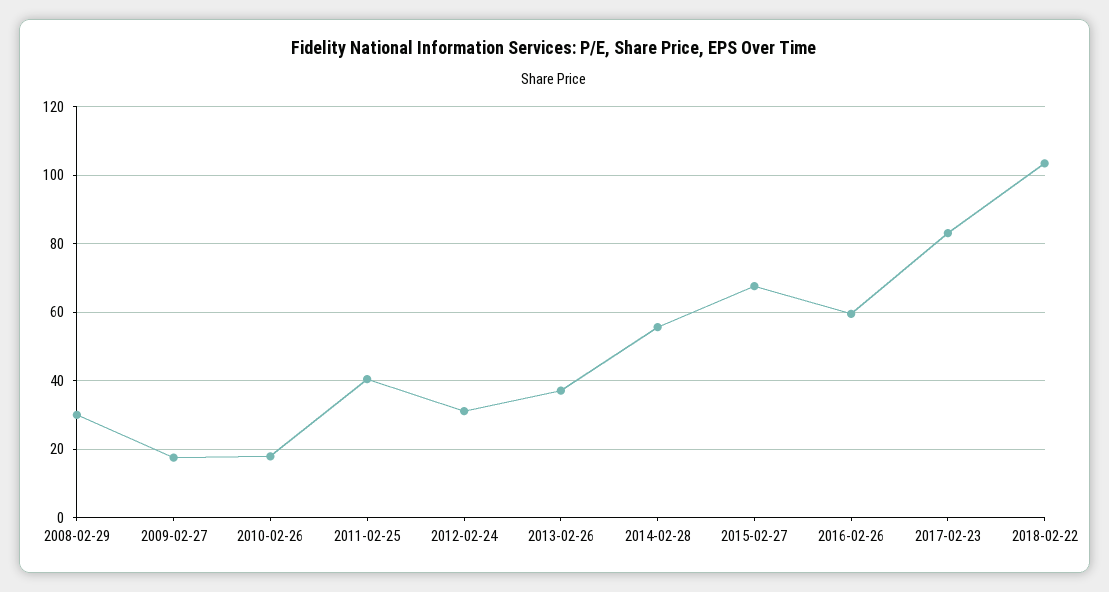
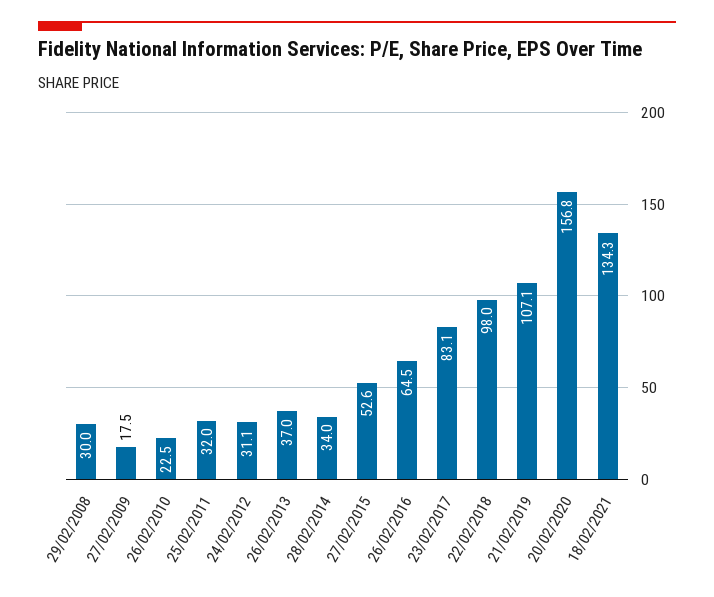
2010-02-26: 18 -> 22.5
2011-02-25: 40 -> 32
2014-02-28: 56 -> 34
2015-02-27: 68 -> 52.6
2016-02-26: 60 -> 64.5
2018-02-22: 104 -> 98
21/02/2019: none -> 107.1
20/02/2020: none -> 156.8
18/02/2021: none -> 134.3

